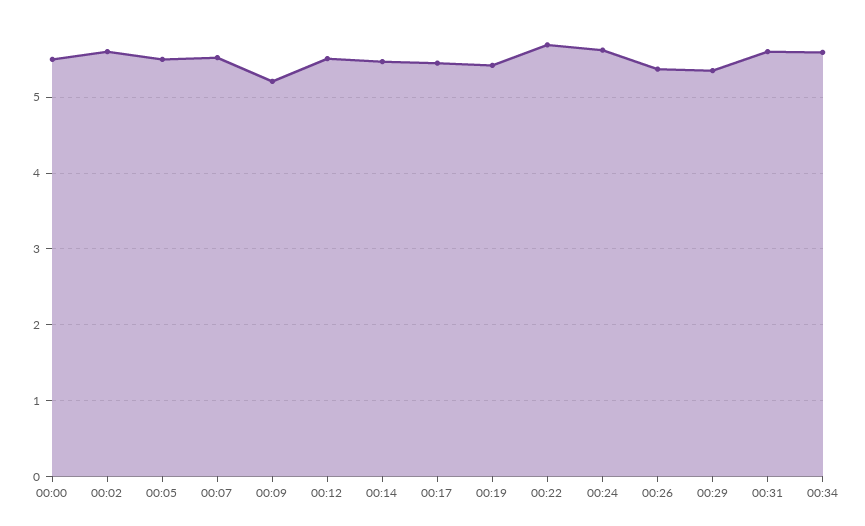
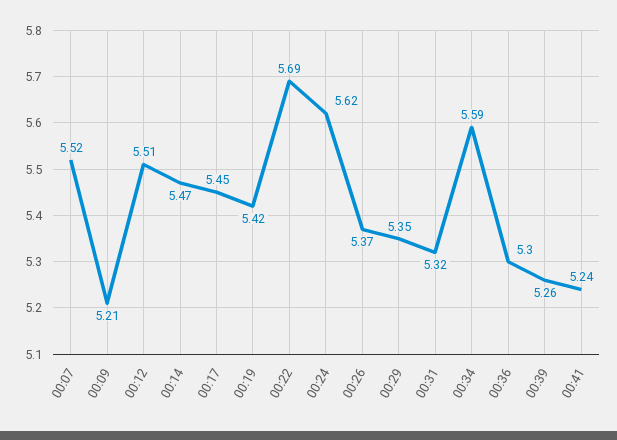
00:00: 5.5 -> none
00:02: 5.6 -> none
00:05: 5.5 -> none
00:31: 5.6 -> 5.32
00:36: none -> 5.3
00:39: none -> 5.26
00:41: none -> 5.24

